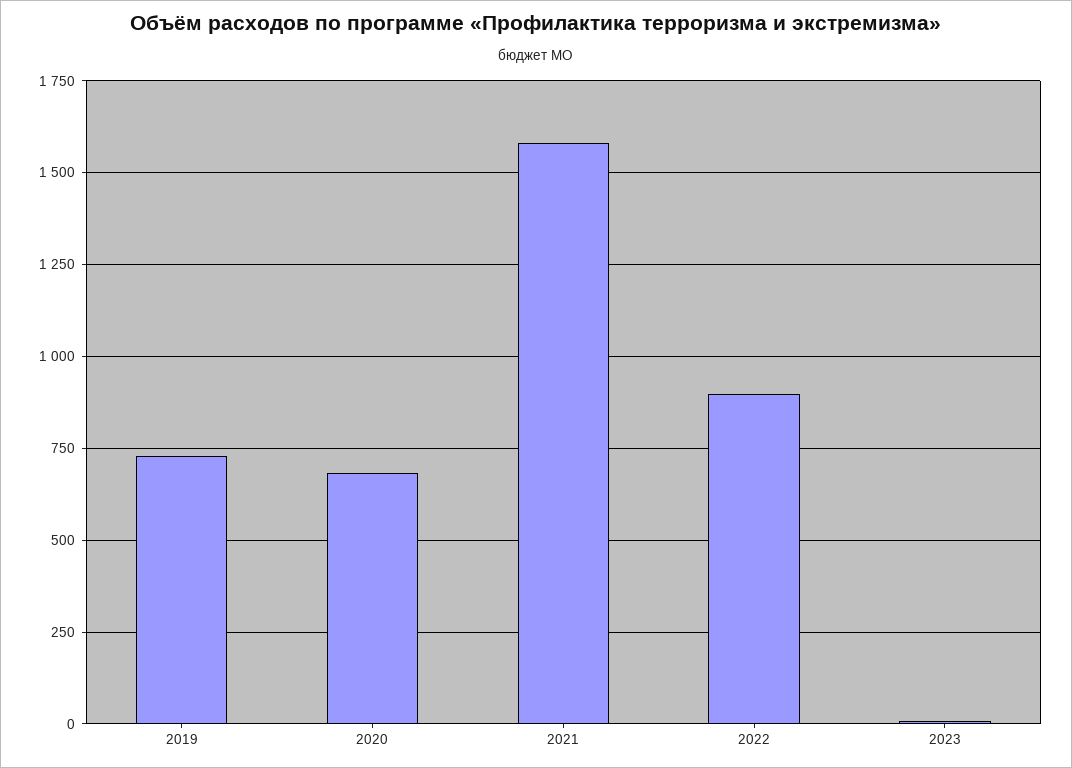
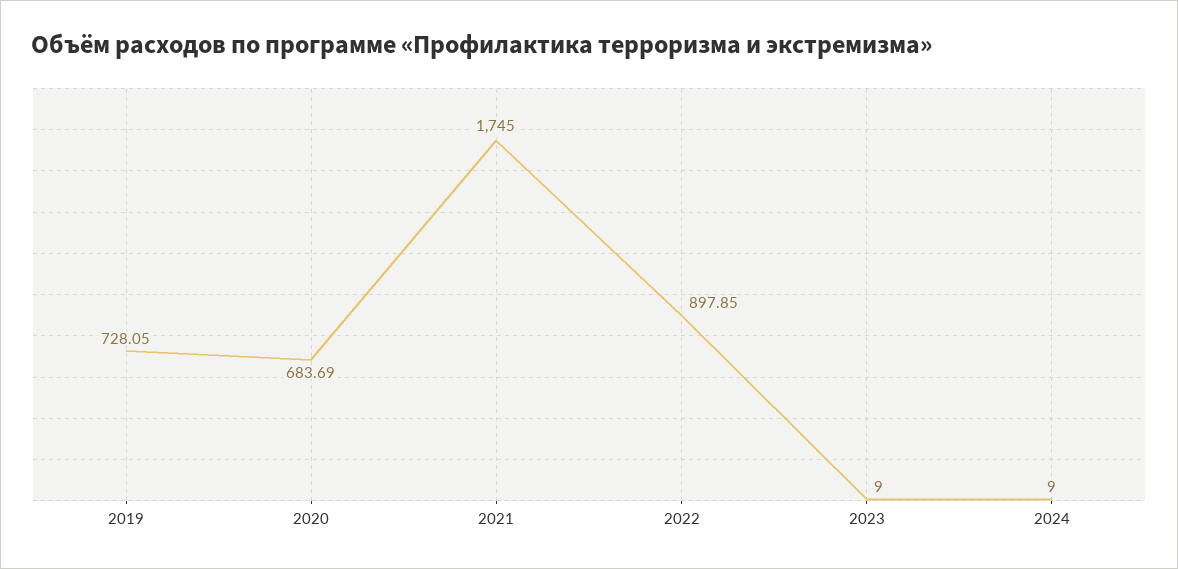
2021: 1575 -> 1745
2024: none -> 9

